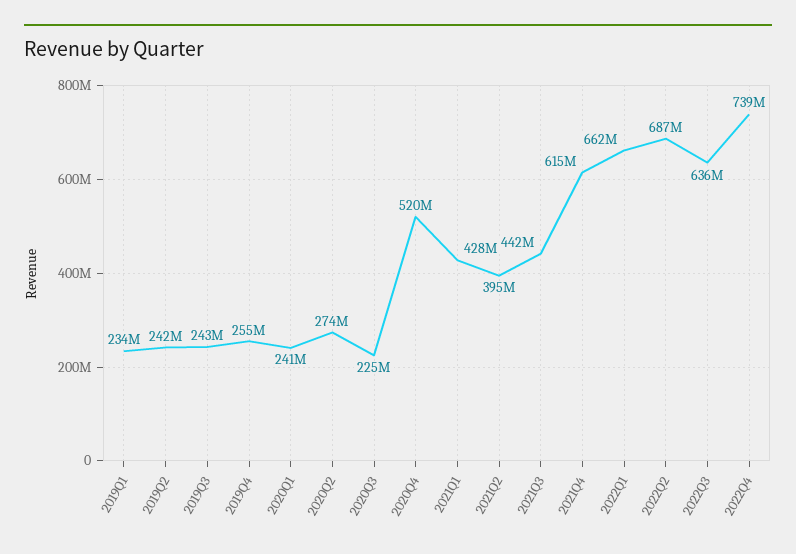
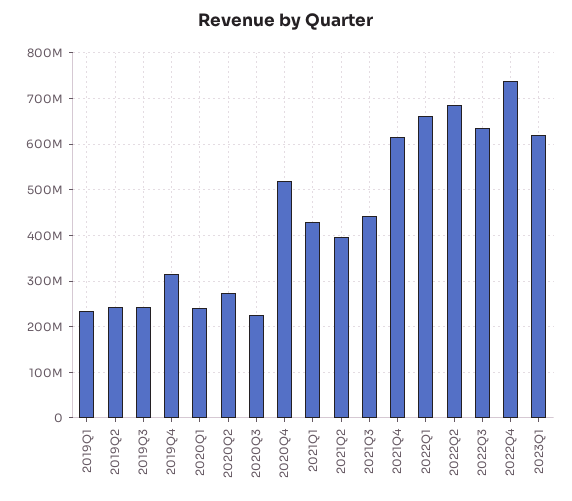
2019Q4: 255000000 -> 320000000
2023Q1: none -> 620000000

